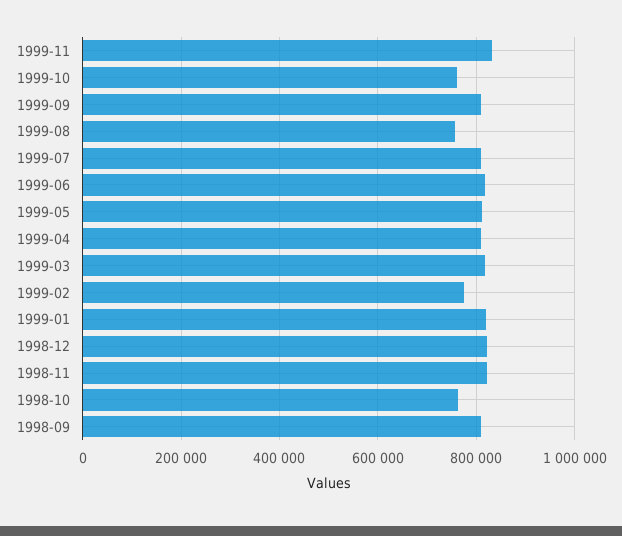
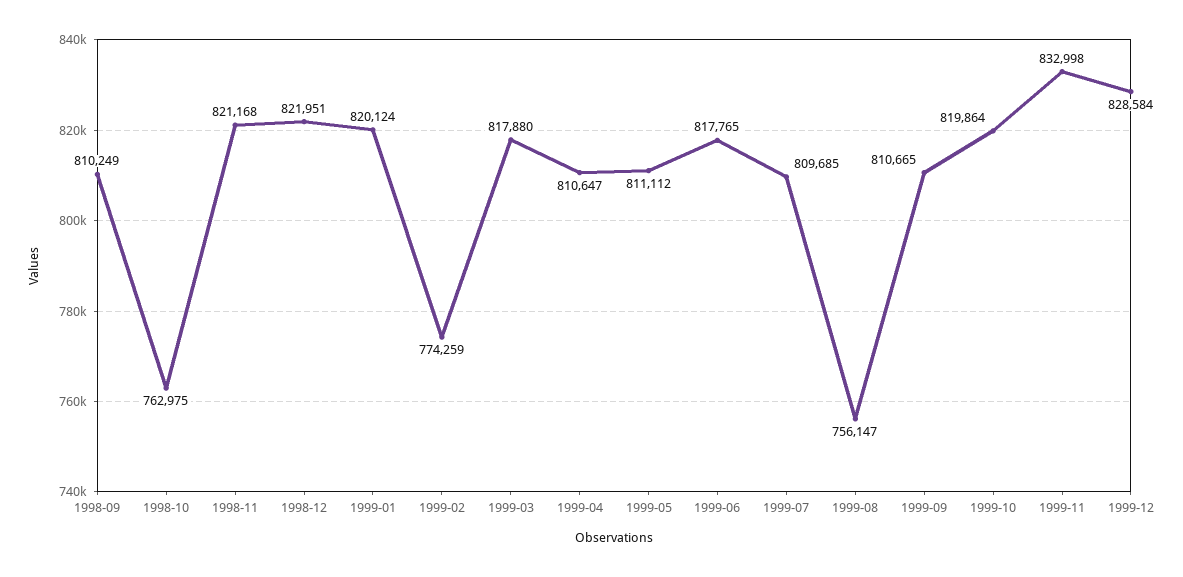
1999-10: 760000 -> 819864
1999-12: none -> 828584

